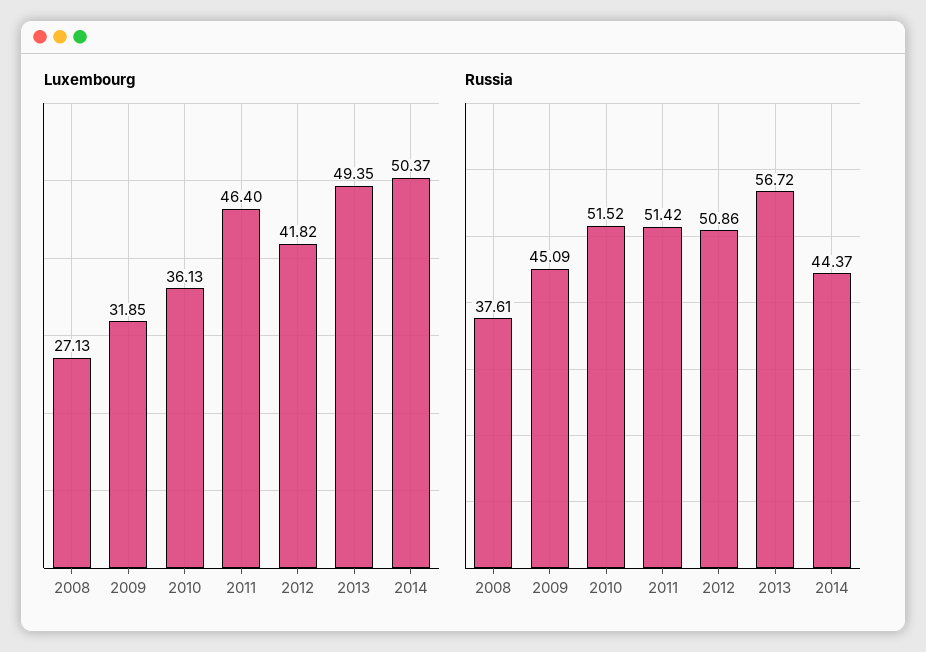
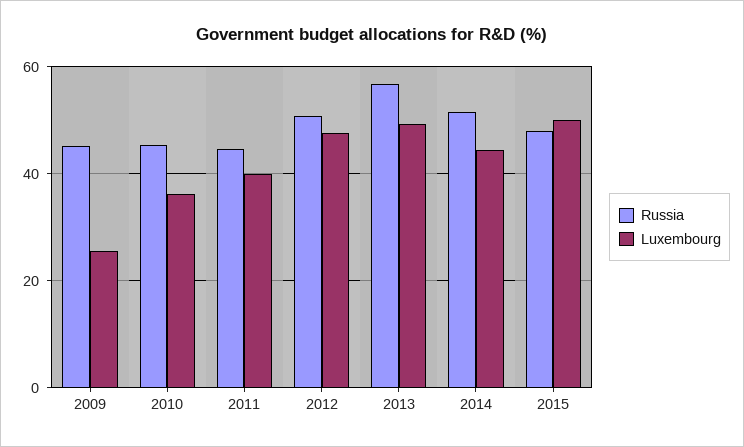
Luxembourg, 2008: 27.13 -> none
Luxembourg, 2009: 31.85 -> 26
Luxembourg, 2011: 46.4 -> 40
Luxembourg, 2012: 41.82 -> 48
Luxembourg, 2014: 50.37 -> 44
Russia, 2008: 37.61 -> none
Russia, 2010: 51.52 -> 46
Russia, 2011: 51.42 -> 44
Russia, 2014: 44.37 -> 52
Russia, 2015: none -> 48
Luxembourg, 2015: none -> 50

